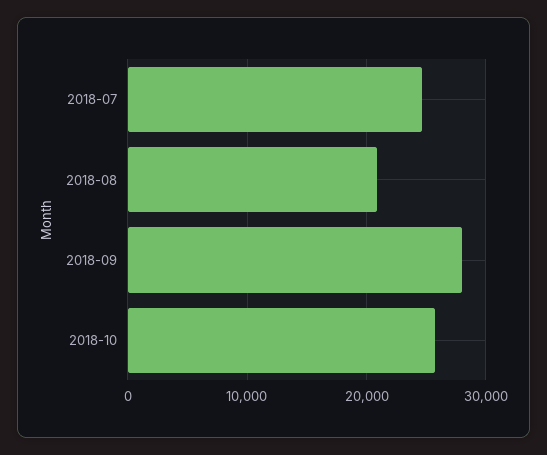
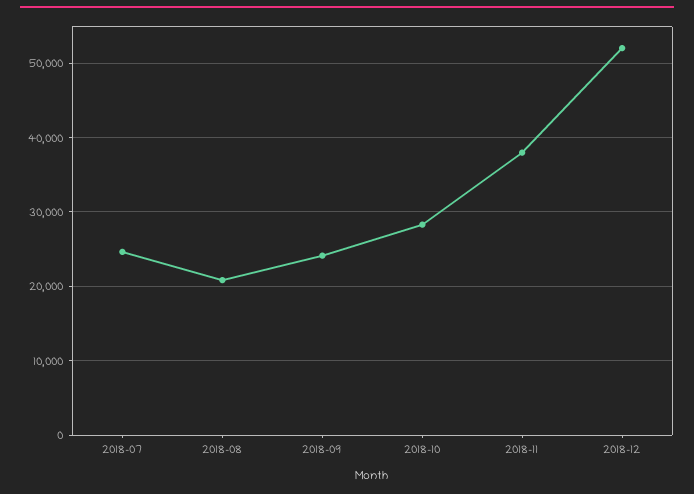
2018-09: 28000 -> 24000
2018-10: 26000 -> 28000
2018-11: none -> 38000
2018-12: none -> 52000

